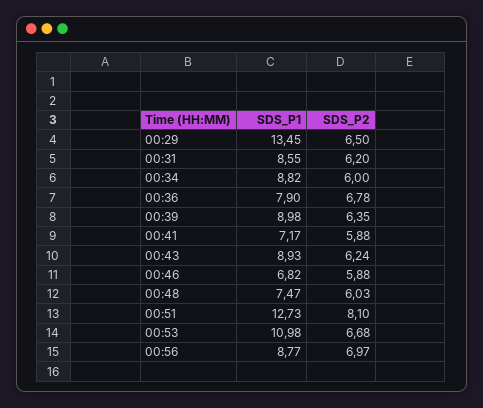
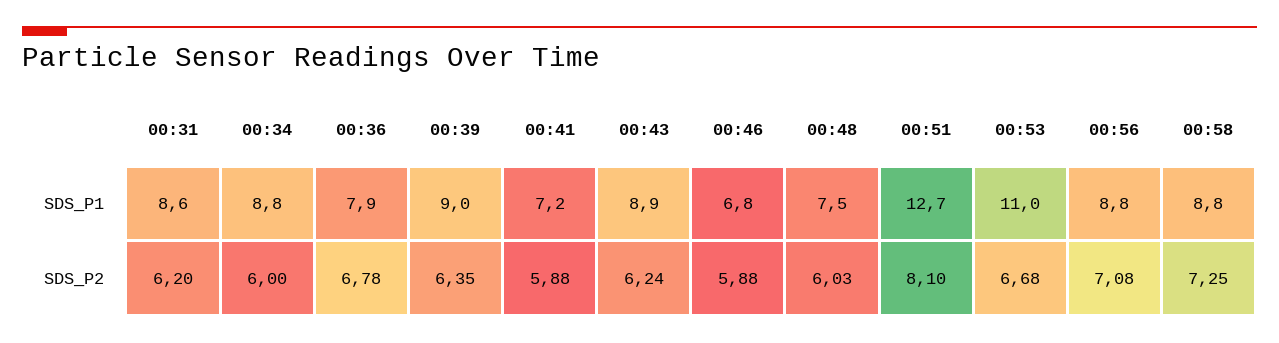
SDS_P1, 00:29: 13.45 -> none
SDS_P2, 00:29: 6.5 -> none
SDS_P2, 00:56: 6.97 -> 7.08
SDS_P1, 00:58: none -> 8.8
SDS_P2, 00:58: none -> 7.25

